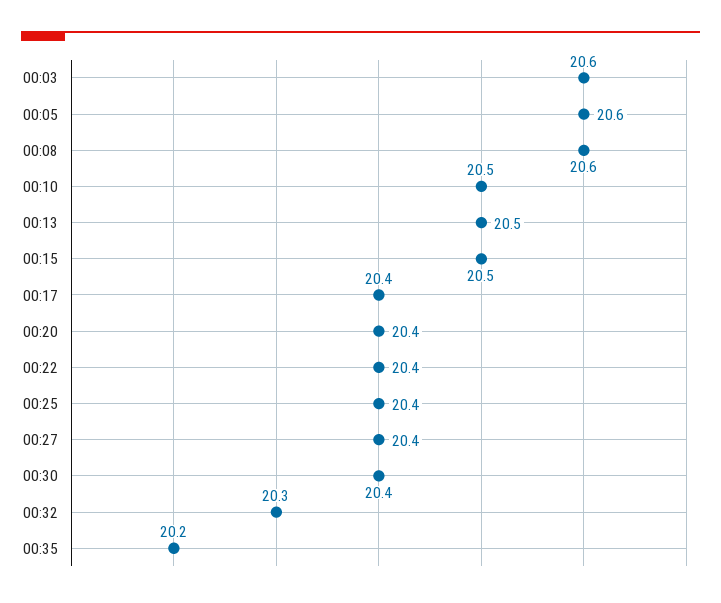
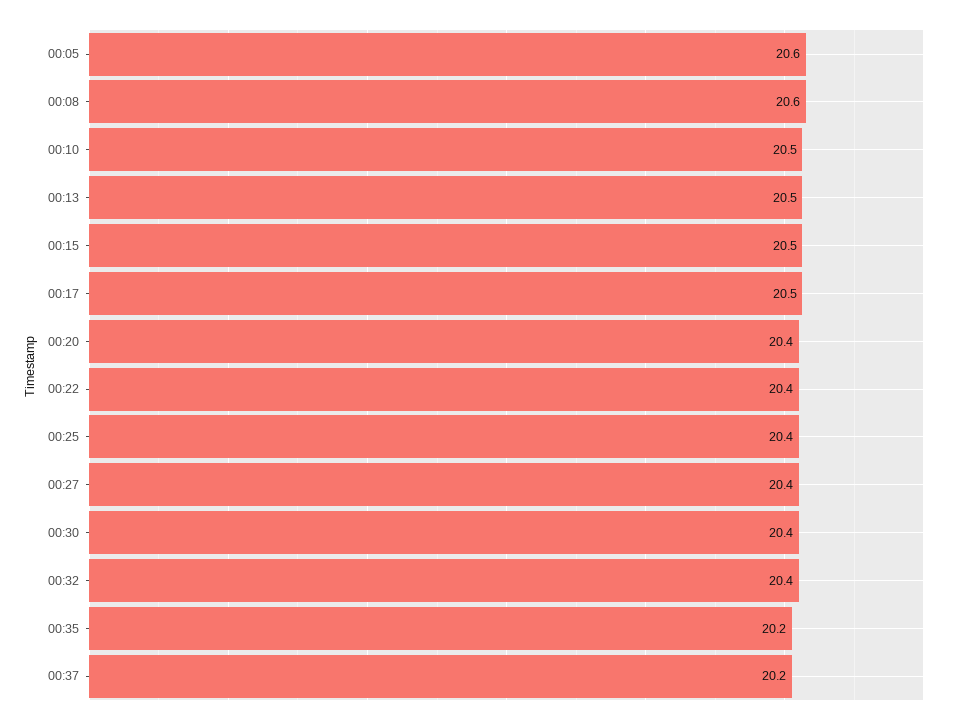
00:03: 20.6 -> none
00:17: 20.4 -> 20.5
00:32: 20.3 -> 20.4
00:37: none -> 20.2

